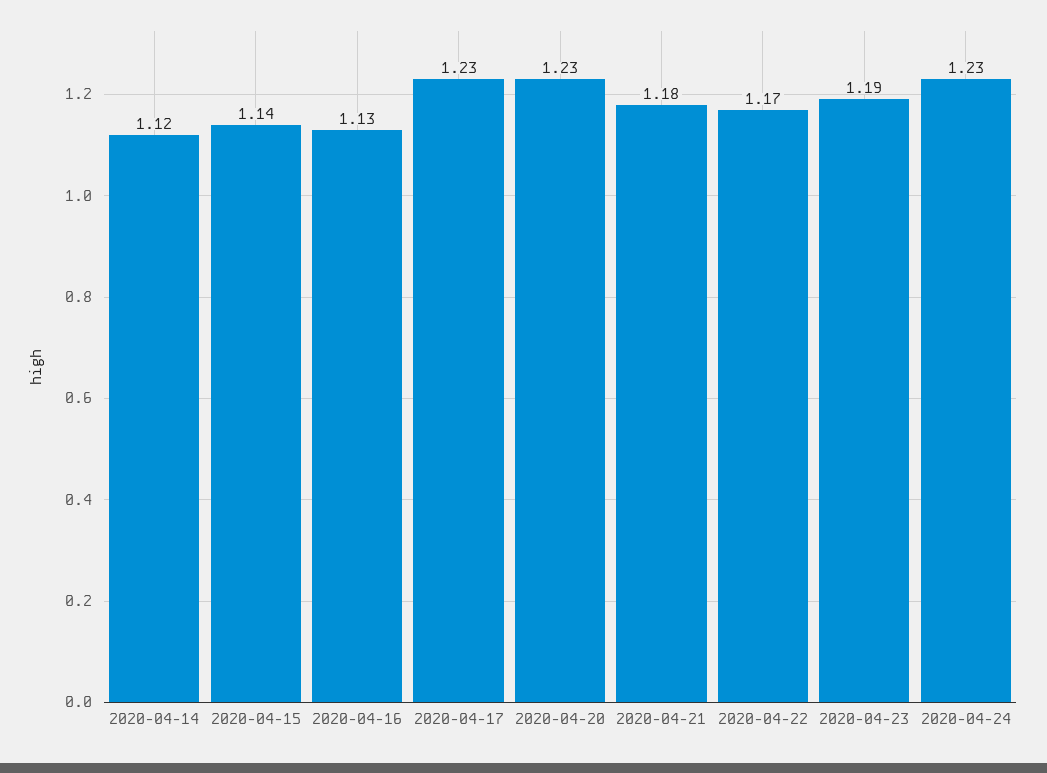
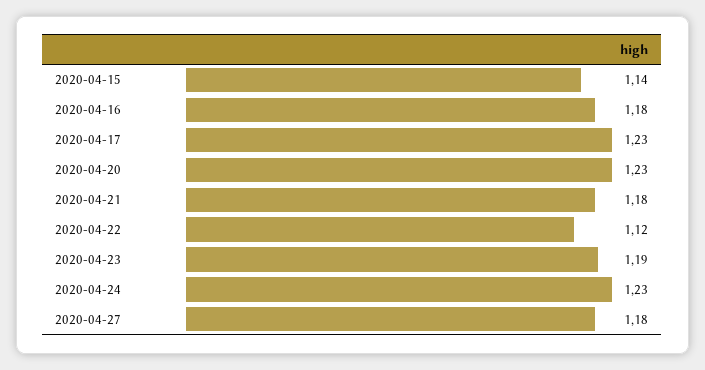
2020-04-14: 1.12 -> none
2020-04-16: 1.13 -> 1.18
2020-04-22: 1.17 -> 1.12
2020-04-27: none -> 1.18

